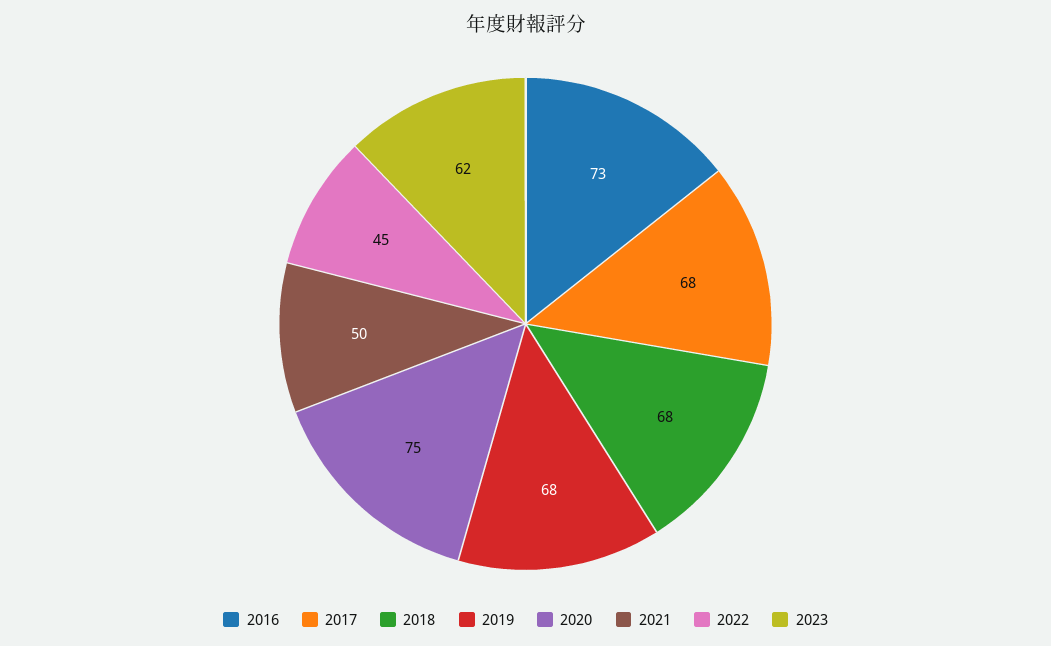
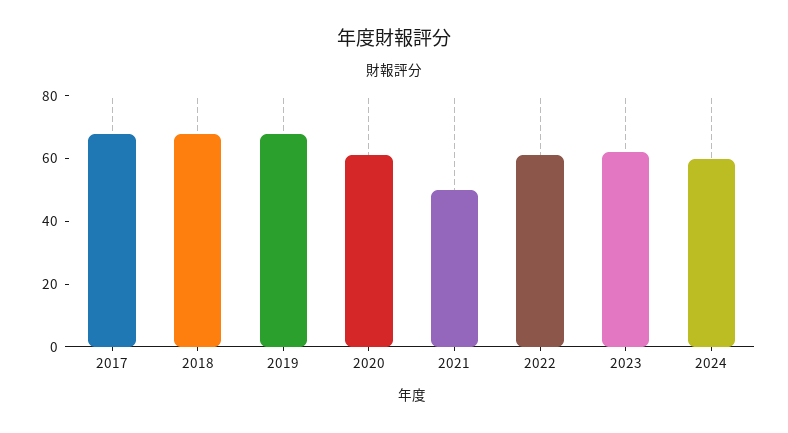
2016: 73 -> none
2020: 75 -> 60
2022: 45 -> 60
2024: none -> 60

